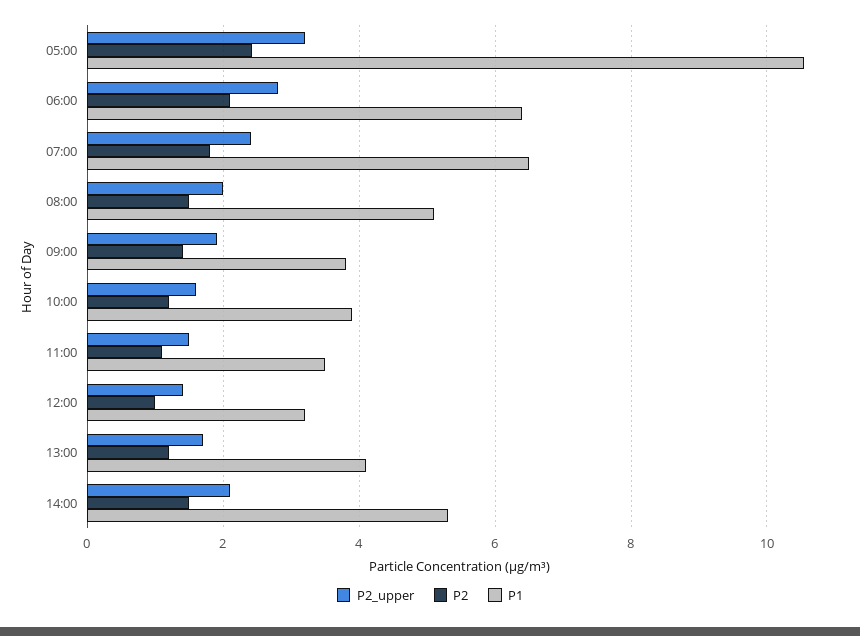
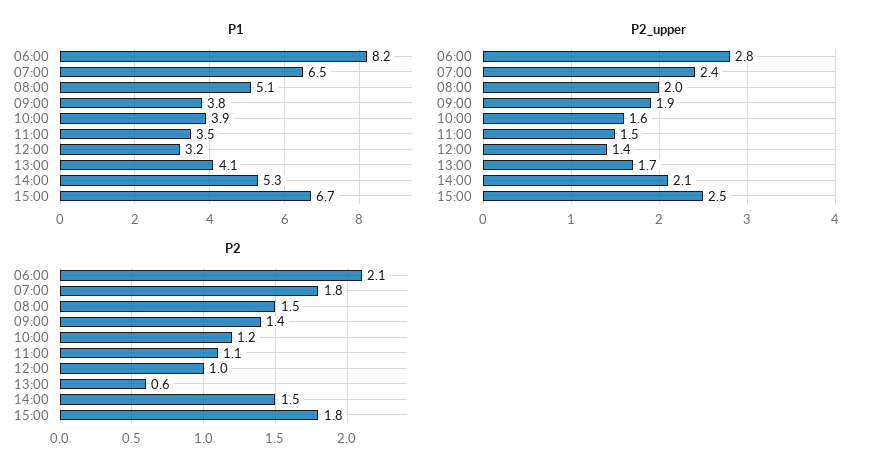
P2_upper, 05:00: 3.2 -> none
P2, 05:00: 2.4 -> none
P1, 05:00: 10.6 -> none
P1, 06:00: 6.4 -> 8.2
P2, 13:00: 1.2 -> 0.6
P1, 15:00: none -> 6.7
P2_upper, 15:00: none -> 2.5
P2, 15:00: none -> 1.8

